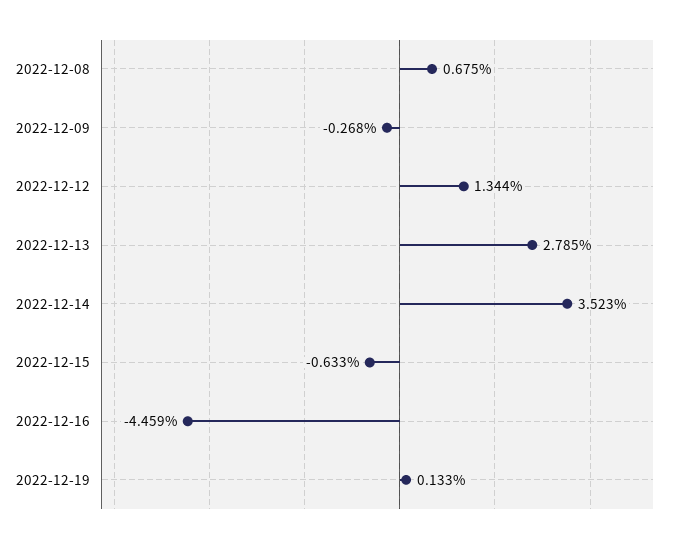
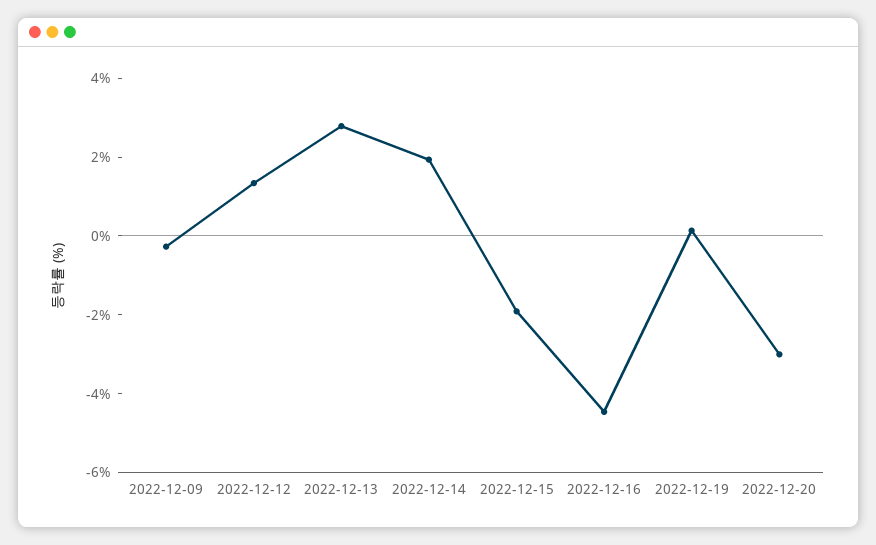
2022-12-08: 0.675 -> none
2022-12-14: 3.523 -> 2
2022-12-15: -0.633 -> -2
2022-12-20: none -> -3

